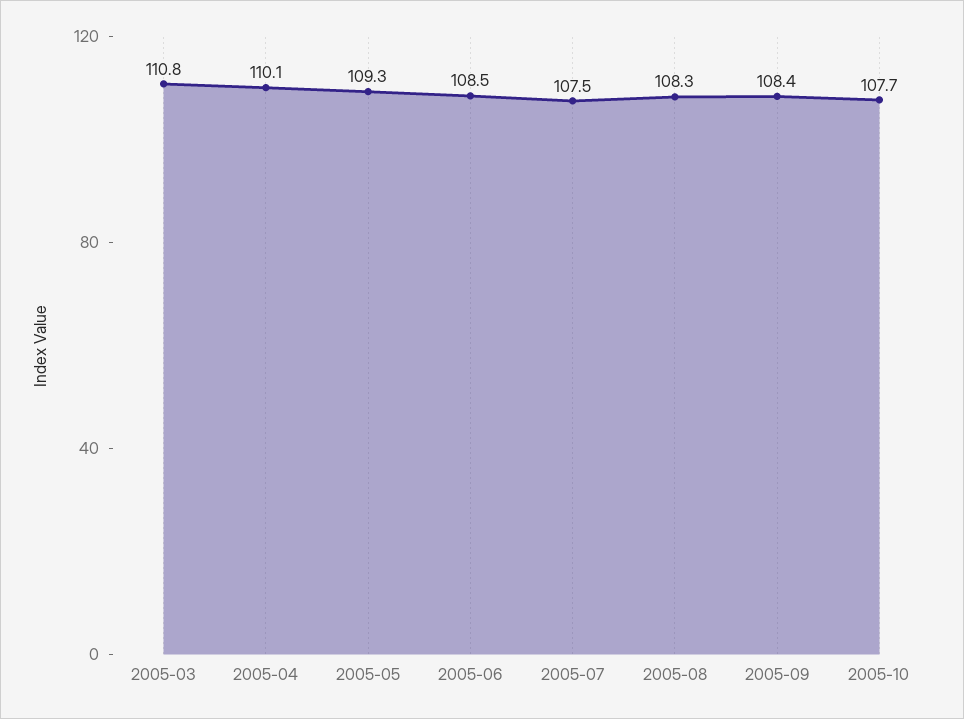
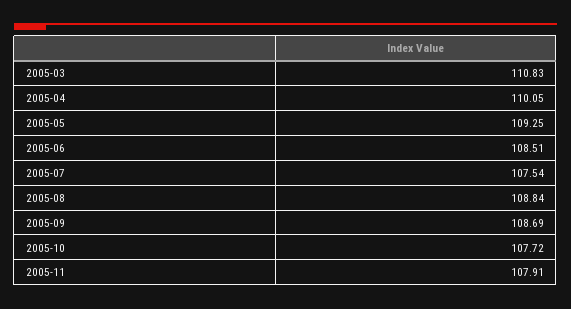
2005-08: 108.3 -> 108.84
2005-09: 108.4 -> 108.69
2005-11: none -> 107.91

